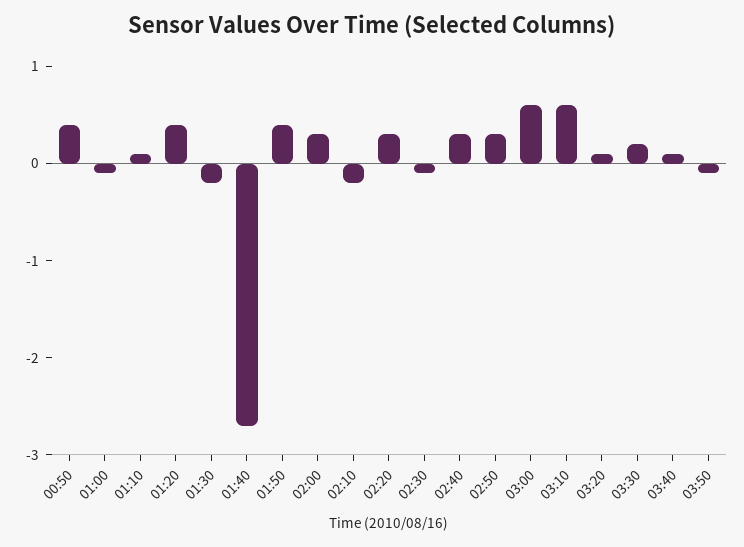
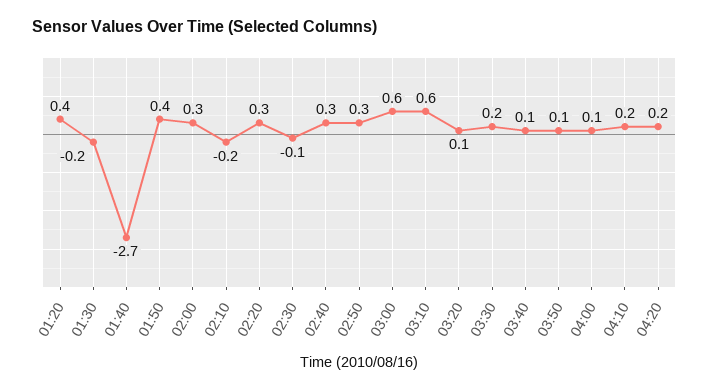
00:50: 0.4 -> none
01:00: -0.1 -> none
01:10: 0.1 -> none
03:50: -0.1 -> 0.1
04:00: none -> 0.1
04:10: none -> 0.2
04:20: none -> 0.2

